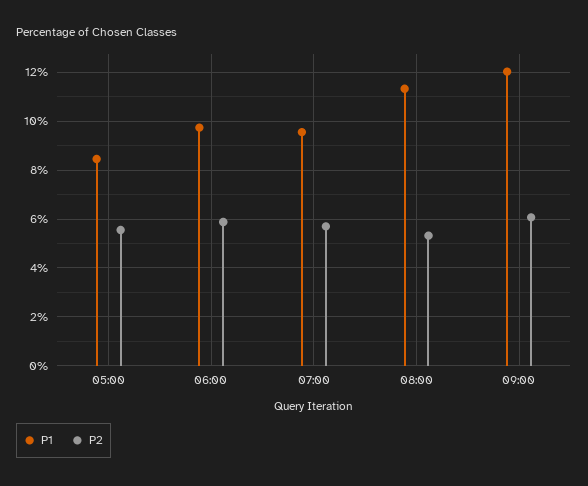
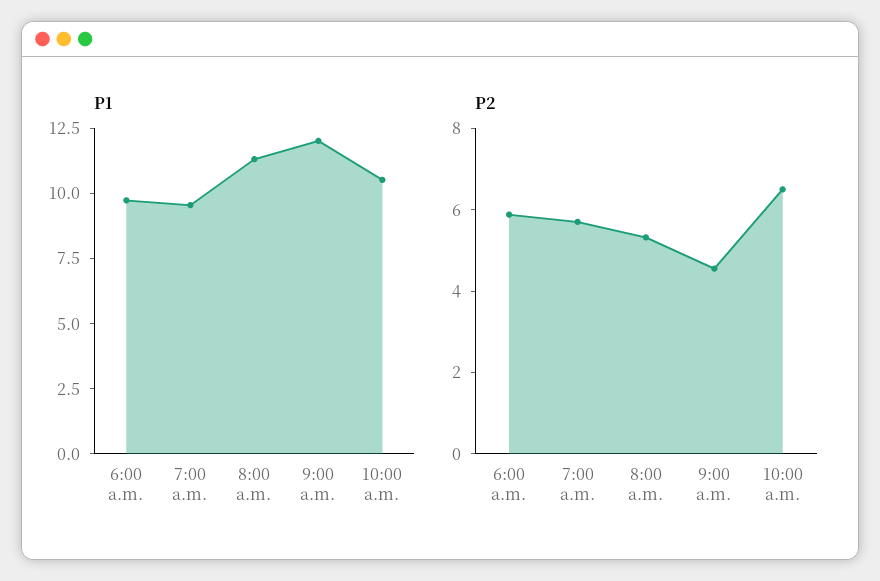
P1, 05:00: 8.5 -> none
P2, 05:00: 5.5 -> none
P2, 09:00: 6 -> 4.5
P1, 10:00 a.m.: none -> 10.5
P2, 10:00 a.m.: none -> 6.5

